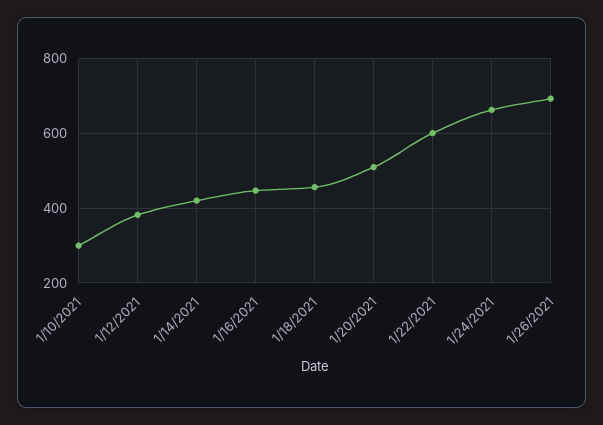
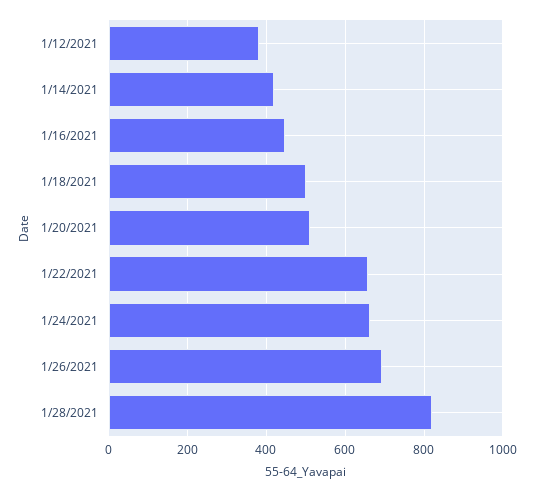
1/10/2021: 300 -> none
1/18/2021: 460 -> 500
1/22/2021: 600 -> 660
1/28/2021: none -> 820

